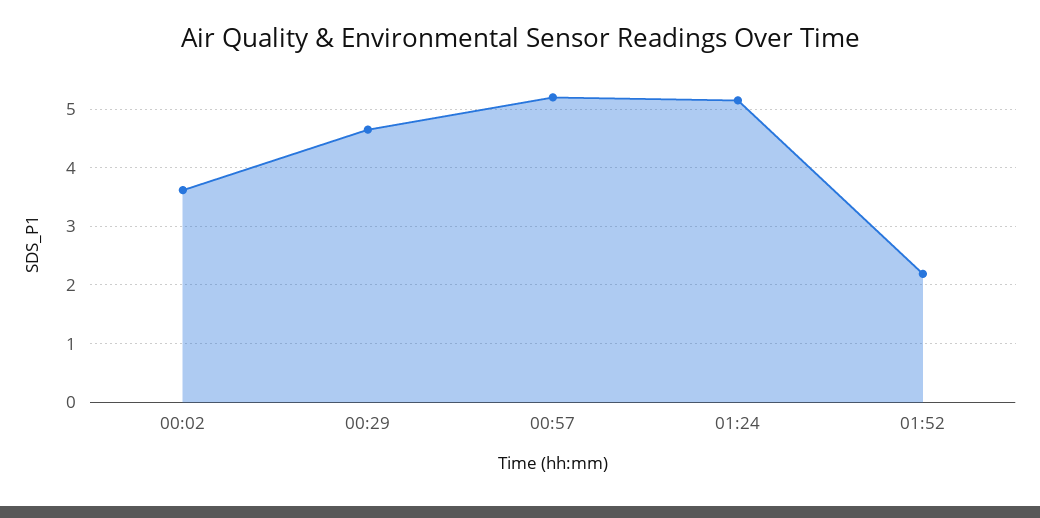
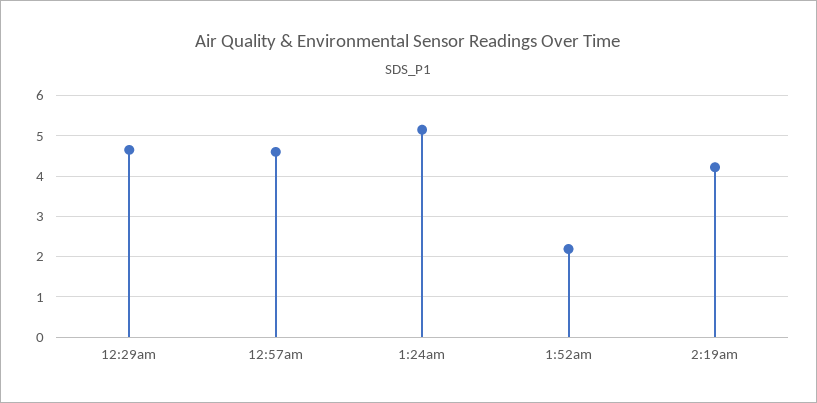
00:02: 3.6 -> none
00:57: 5.2 -> 4.6
2:19am: none -> 4.2

